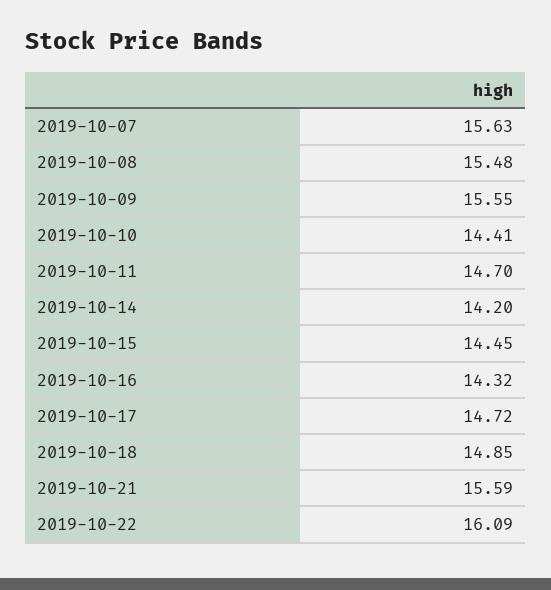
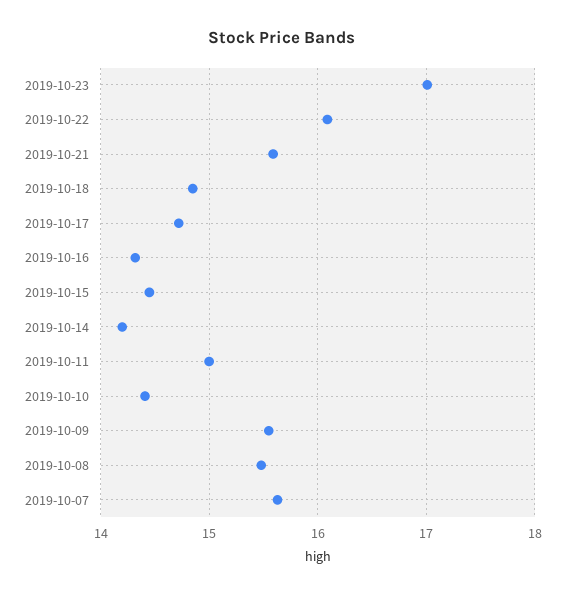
2019-10-11: 14.7 -> 15
2019-10-23: none -> 17

